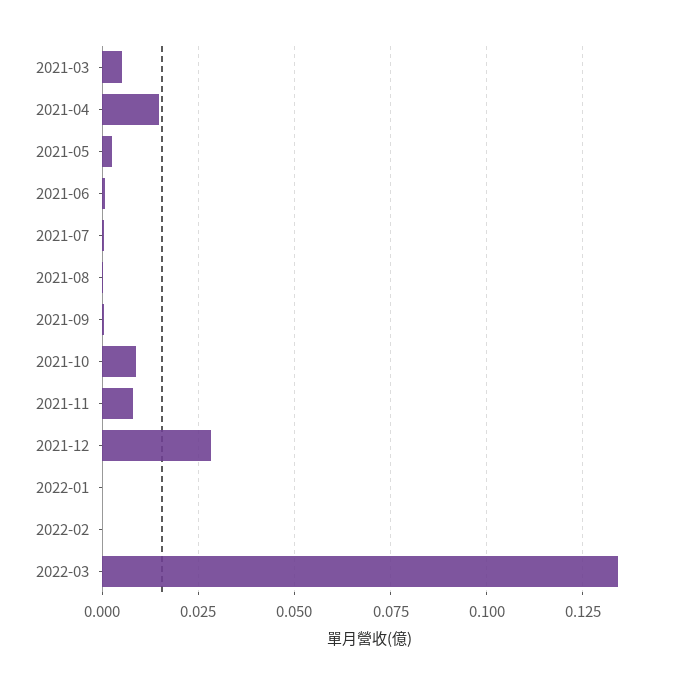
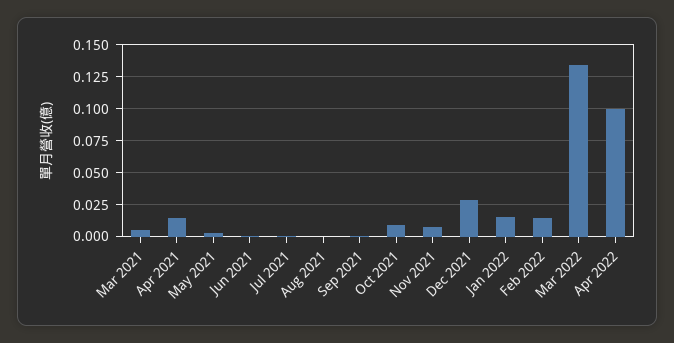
2022-01: 0 -> 0.015
2022-02: 0 -> 0.015
Apr 2022: none -> 0.1

